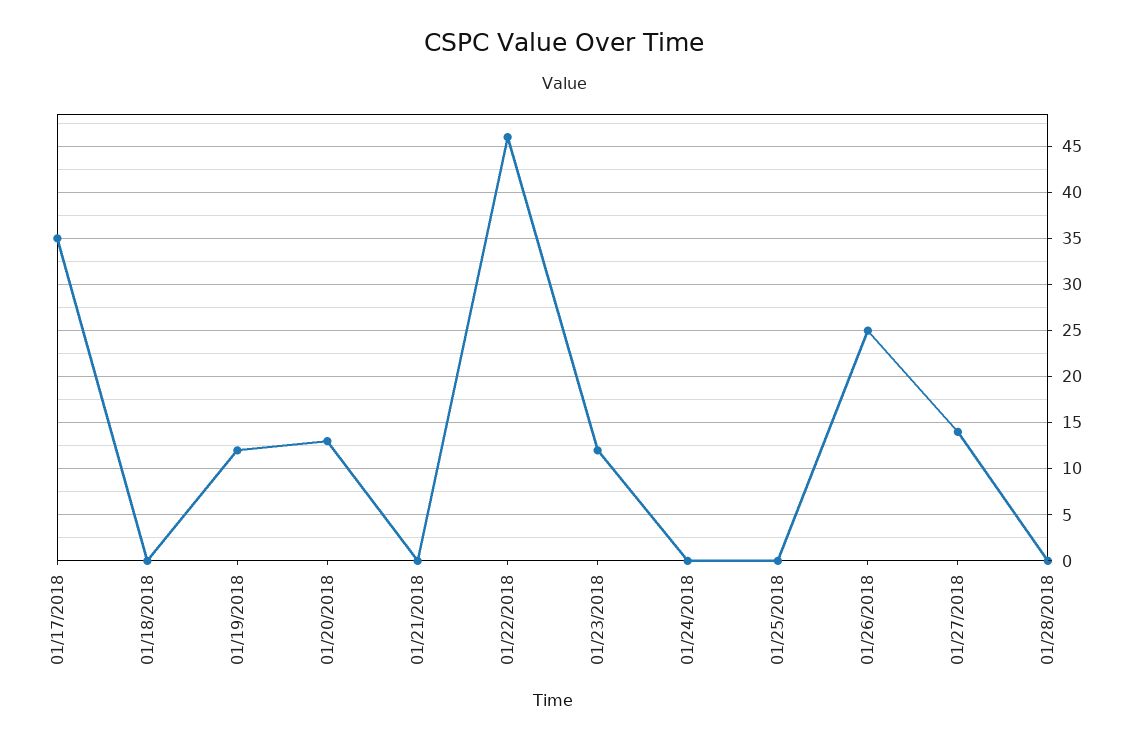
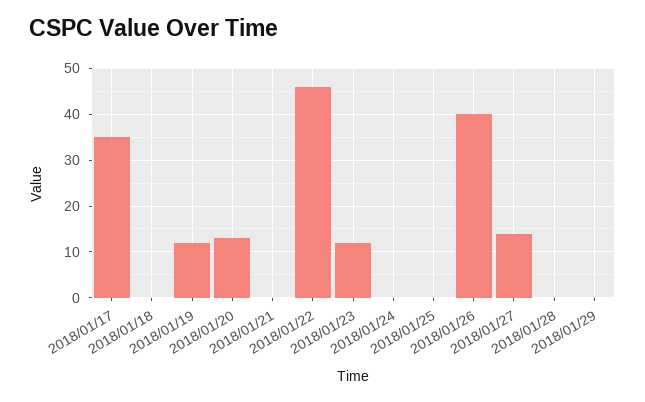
01/26/2018: 25 -> 40
2018/01/29: none -> 0

